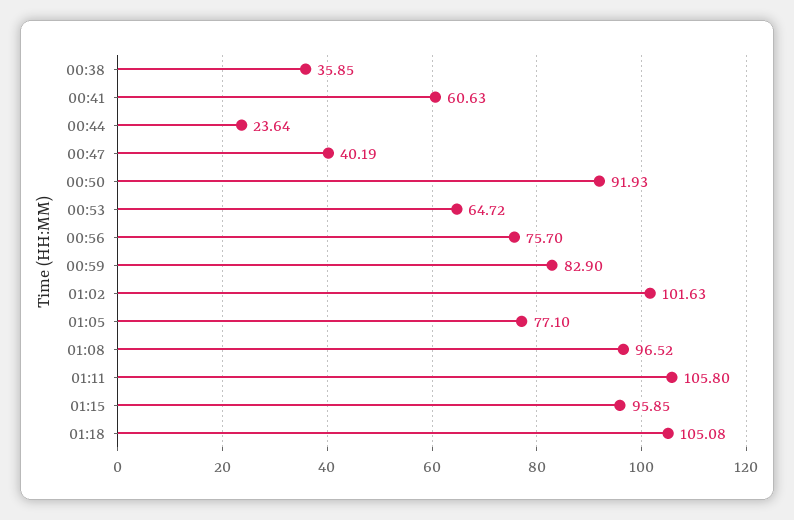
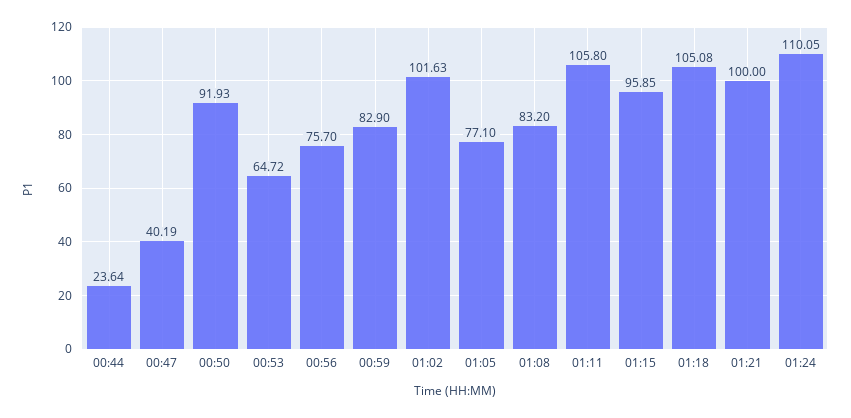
00:38: 35.85 -> none
00:41: 60.63 -> none
01:08: 96.52 -> 83.2
01:21: none -> 100
01:24: none -> 110.05

